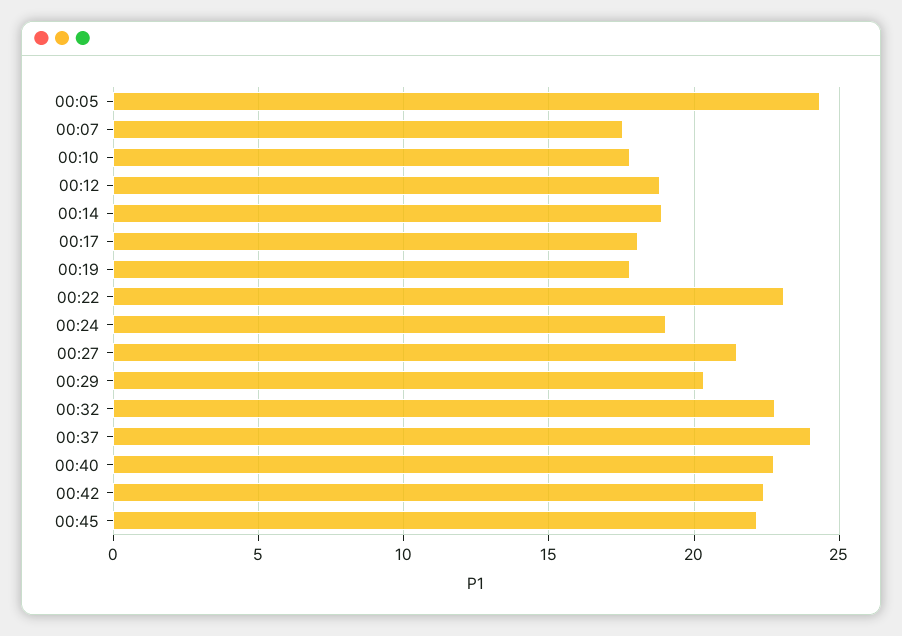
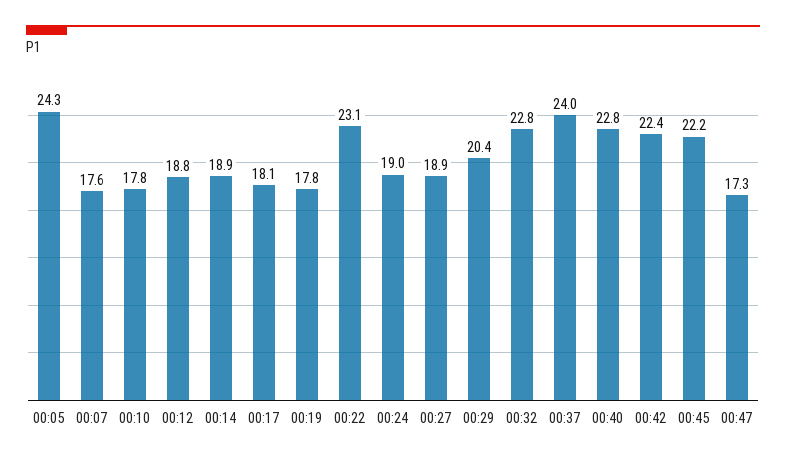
00:27: 21.5 -> 18.9
00:47: none -> 17.3

